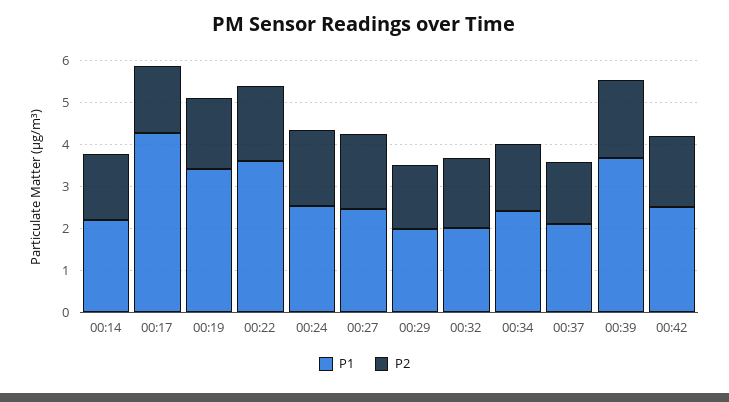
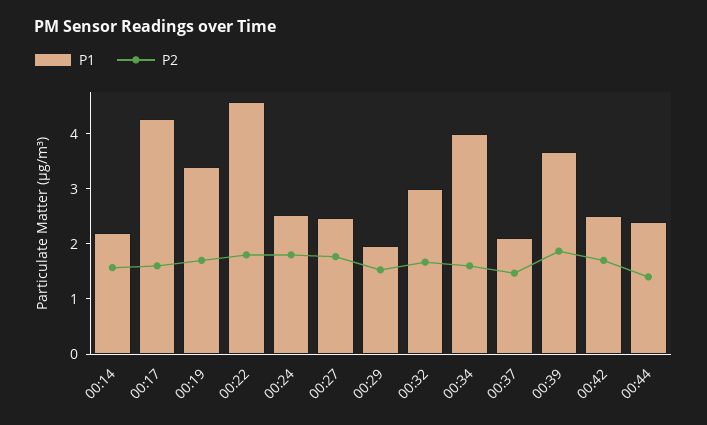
P1, 00:22: 3.6 -> 4.6
P1, 00:32: 2 -> 3
P1, 00:34: 2.4 -> 4
P1, 00:44: none -> 2.4
P2, 00:44: none -> 1.4

